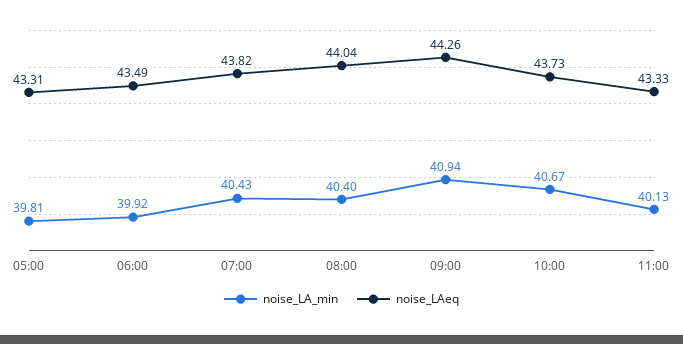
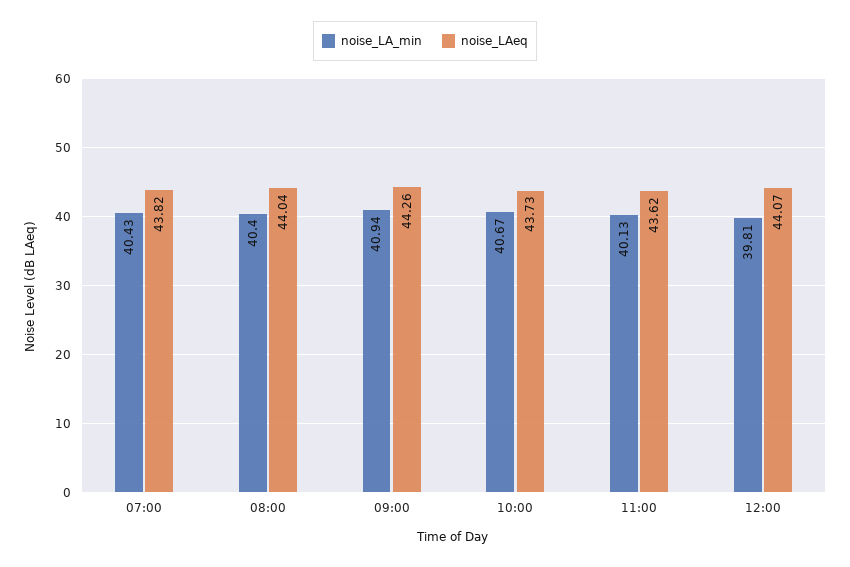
noise_LA_min, 05:00: 39.81 -> none
noise_LAeq, 05:00: 43.31 -> none
noise_LA_min, 06:00: 39.92 -> none
noise_LAeq, 06:00: 43.49 -> none
noise_LAeq, 11:00: 43.33 -> 43.62
noise_LA_min, 12:00: none -> 39.81
noise_LAeq, 12:00: none -> 44.07

